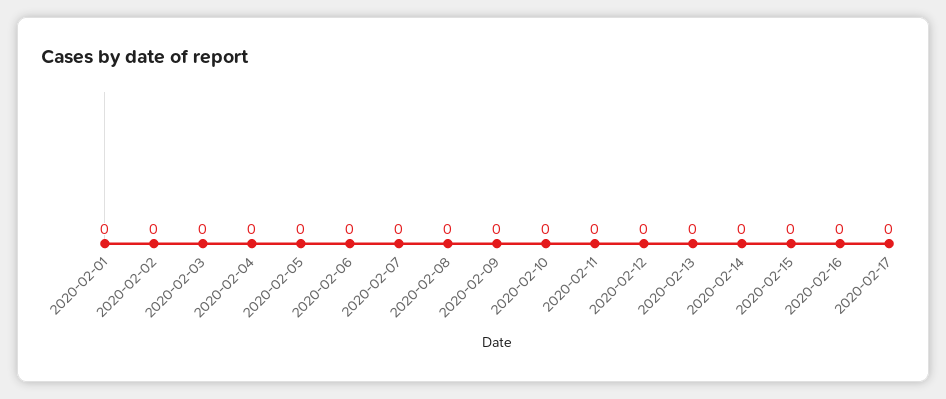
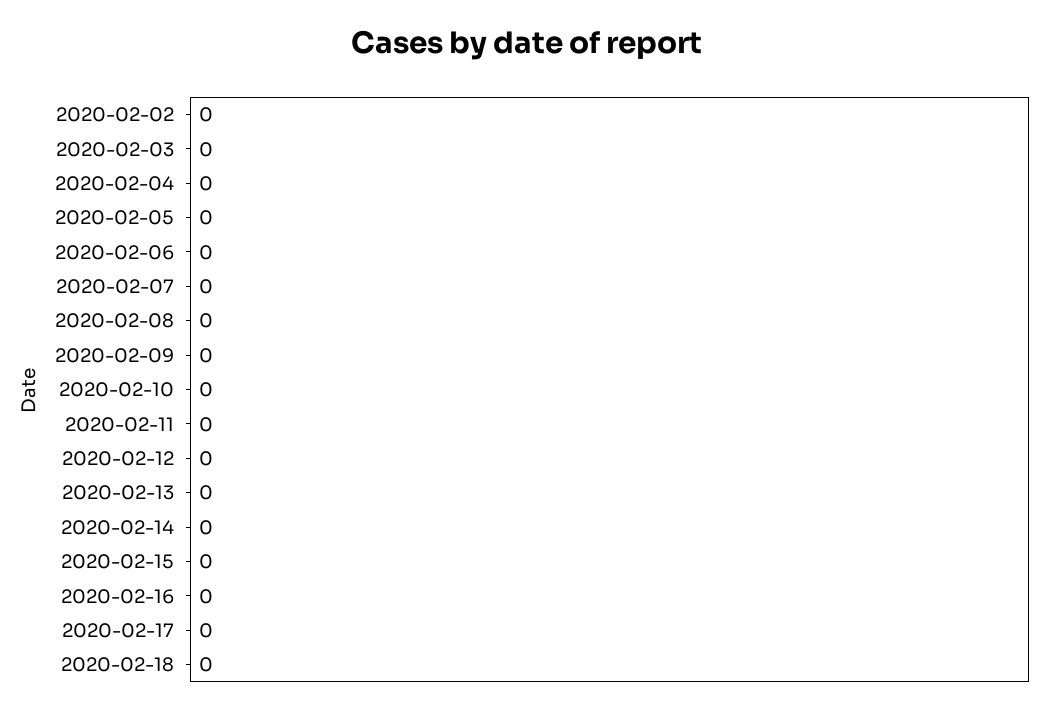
2020-02-01: 0 -> none
2020-02-18: none -> 0

